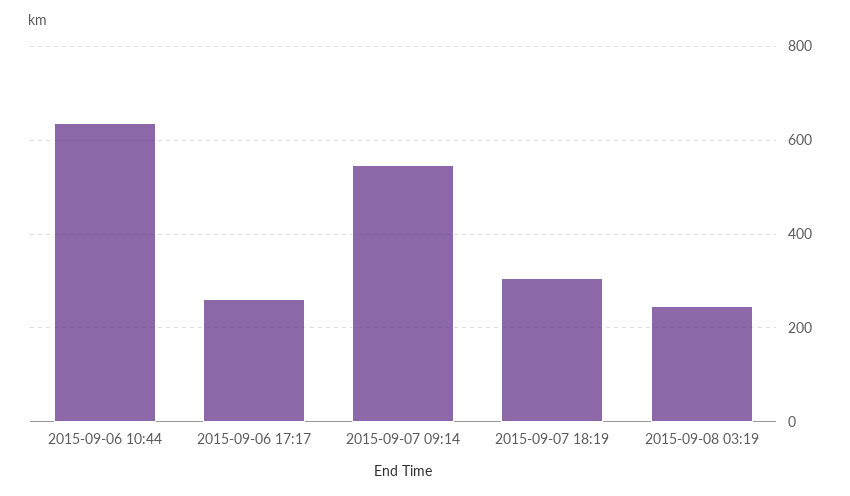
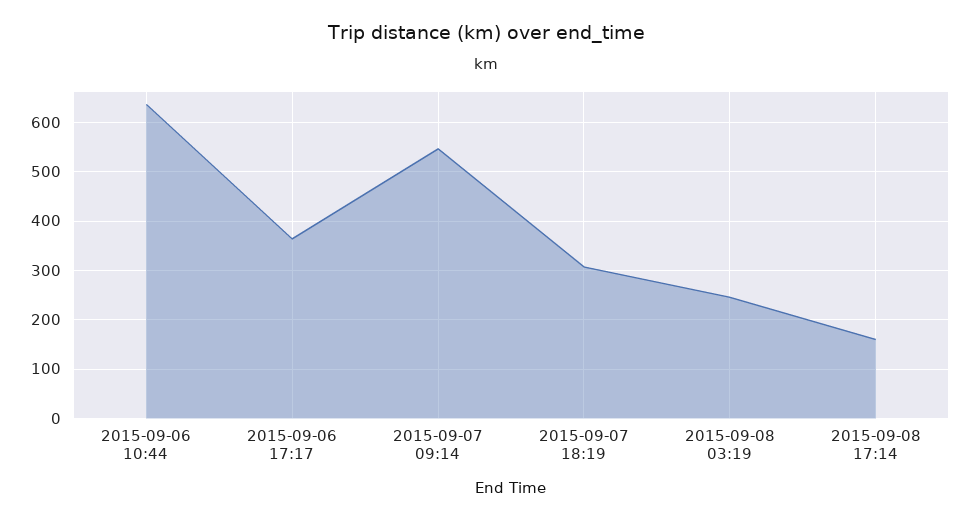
2015-09-06 17:17: 260 -> 360
2015-09-08 17:14: none -> 160

